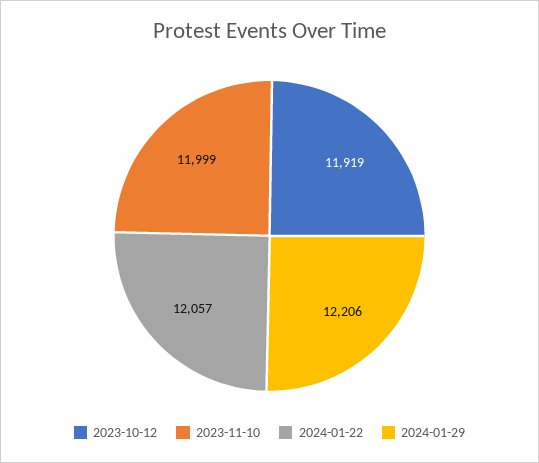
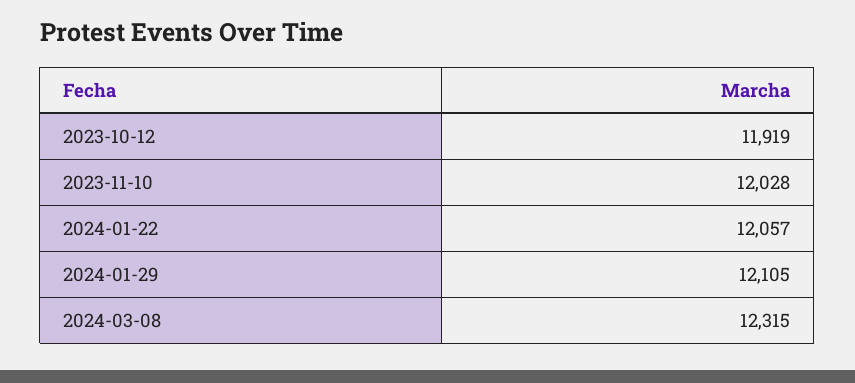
2023-11-10: 11999 -> 12028
2024-01-29: 12206 -> 12105
2024-03-08: none -> 12315

